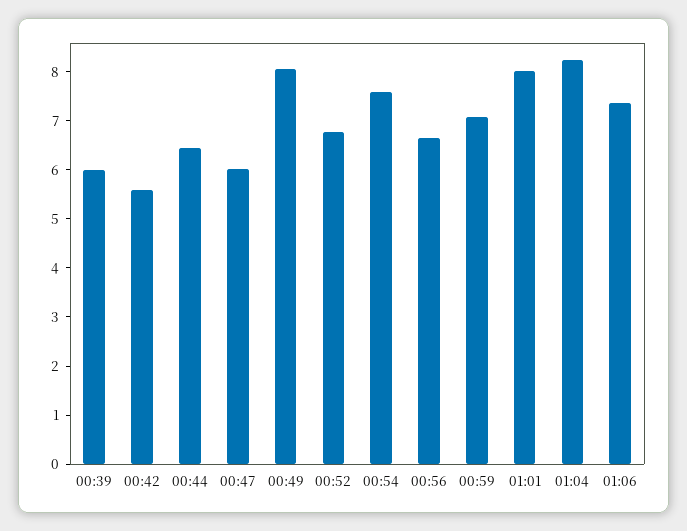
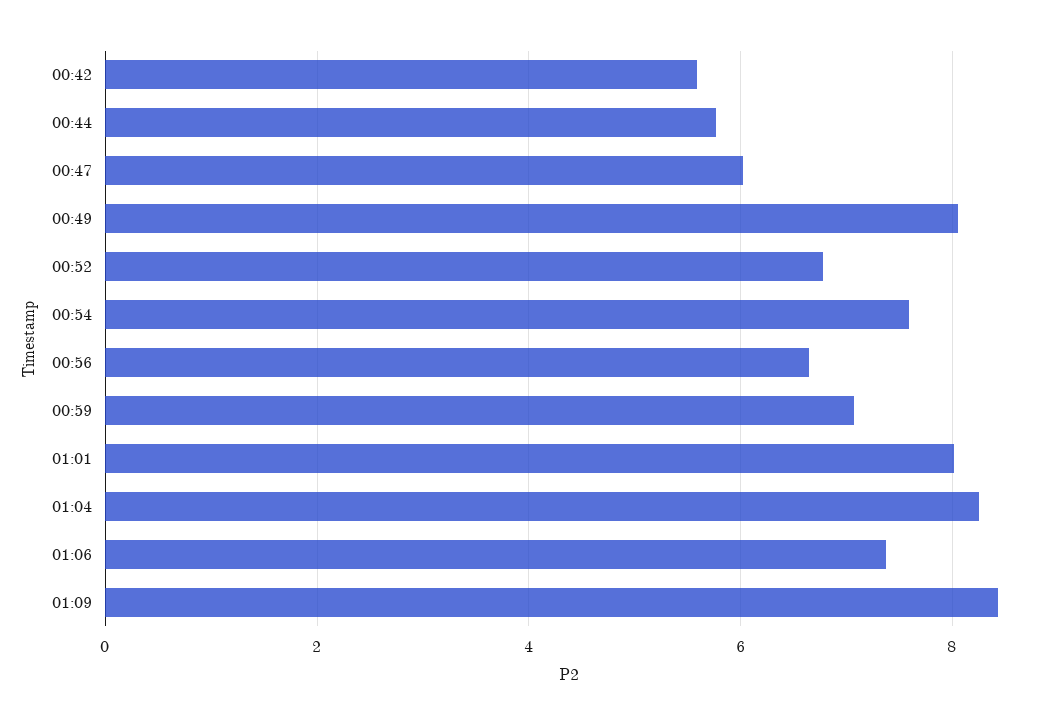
00:39: 6 -> none
00:44: 6.4 -> 5.8
01:09: none -> 8.4

